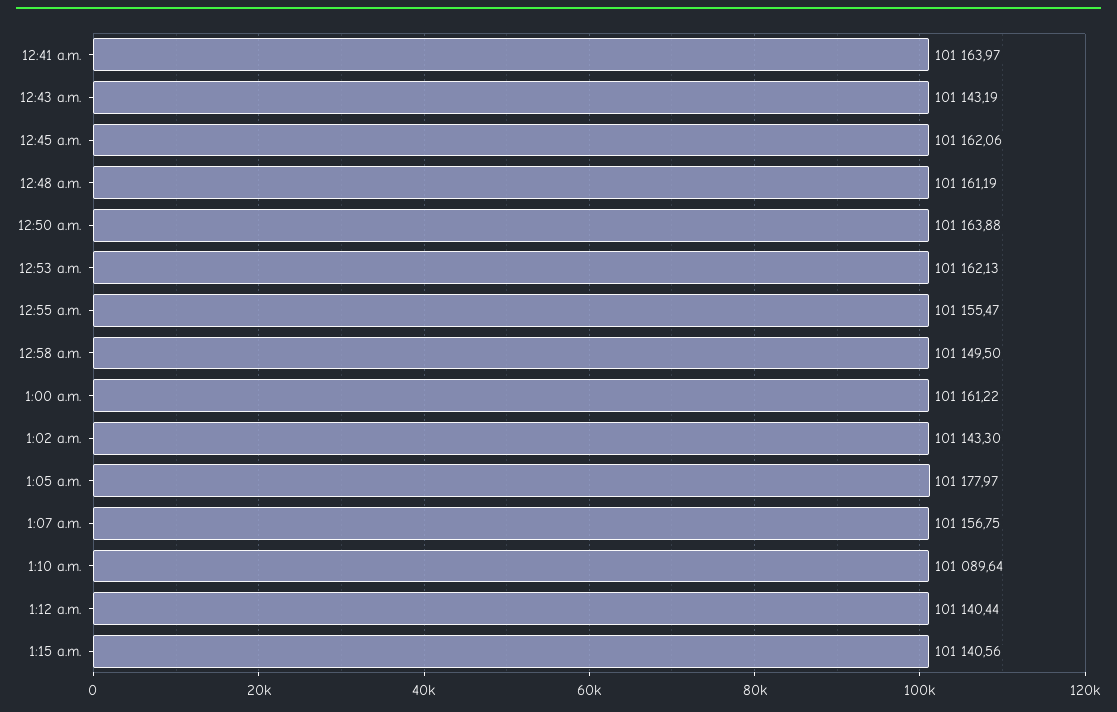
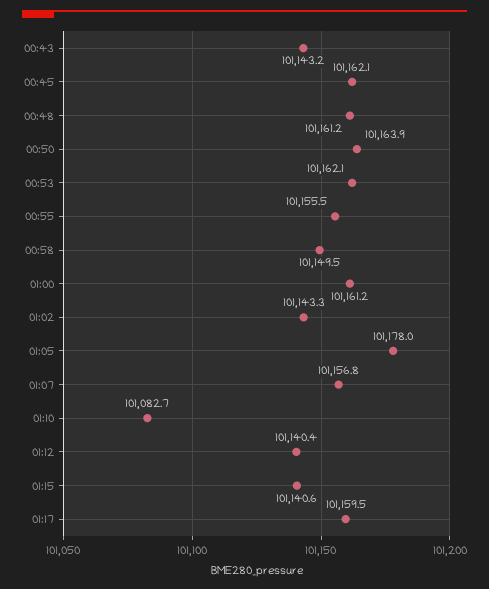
12:41 a.m.: 101163.97 -> none
1:10 a.m.: 101089.64 -> 101082.7
01:17: none -> 101159.5

